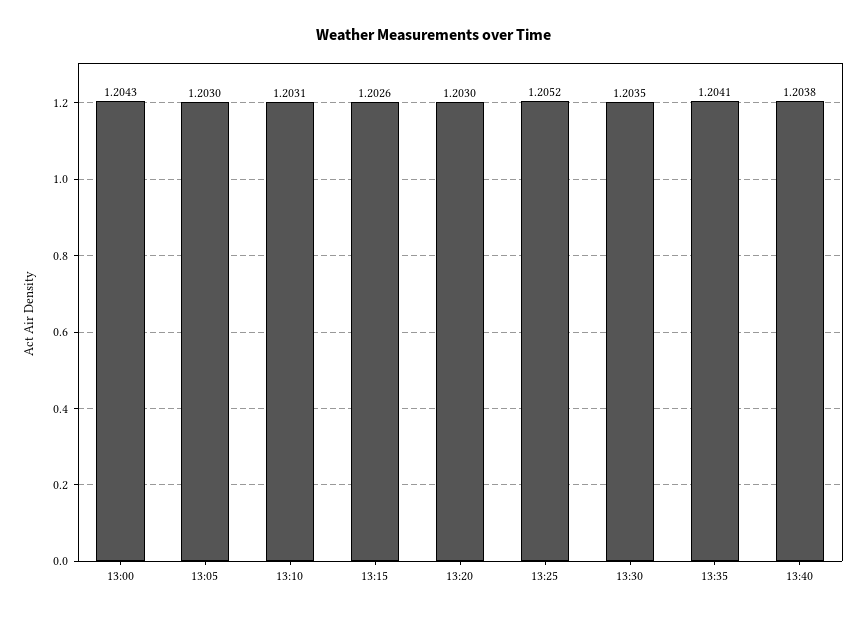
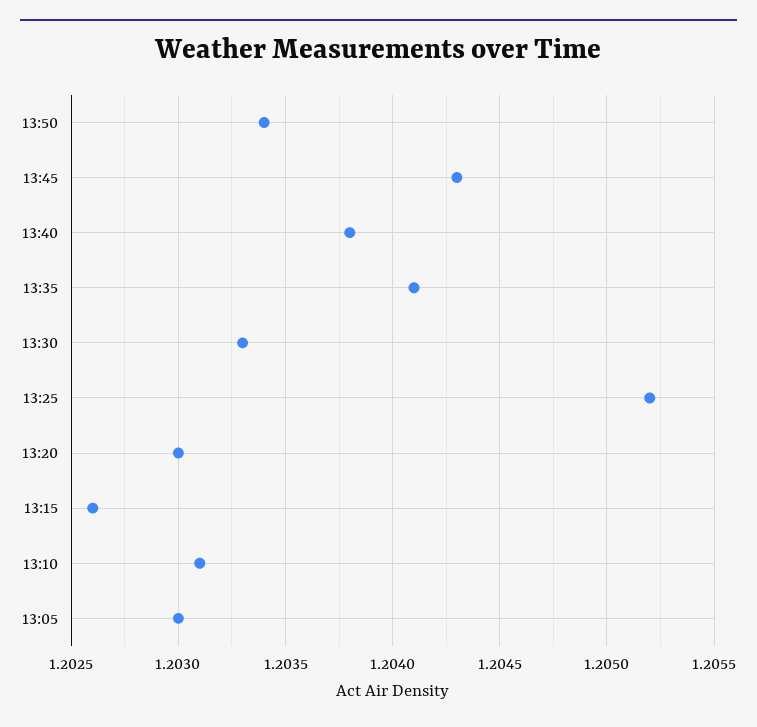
13:00: 1.2043 -> none
13:30: 1.2035 -> 1.2033
13:50: none -> 1.2034
13:45: none -> 1.2043

